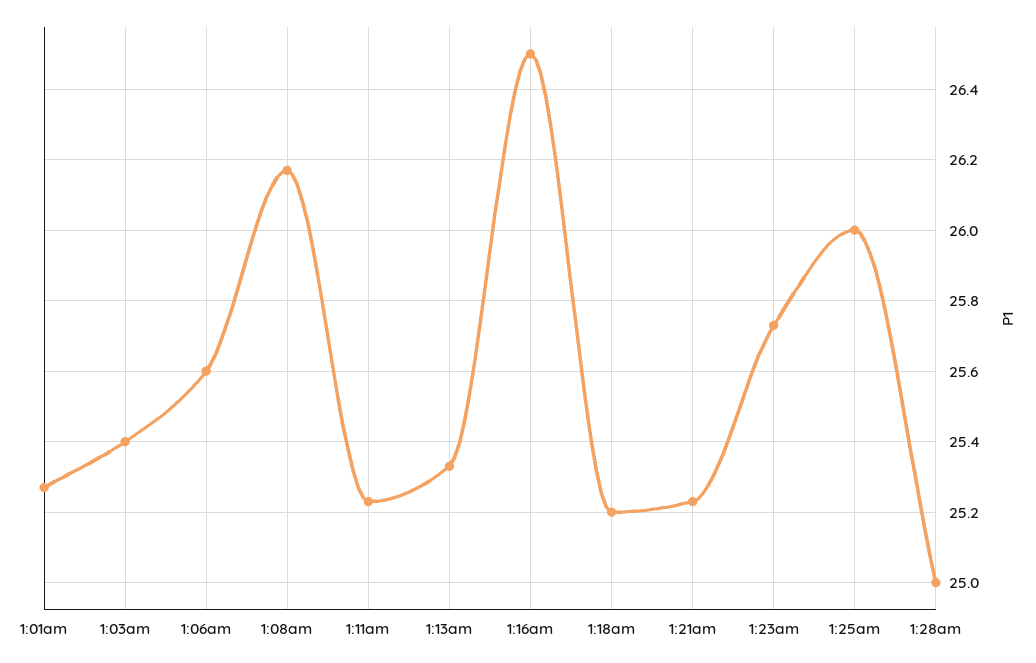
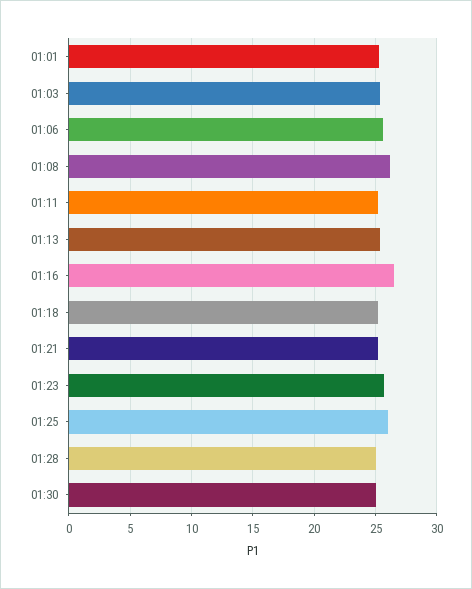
01:30: none -> 25

